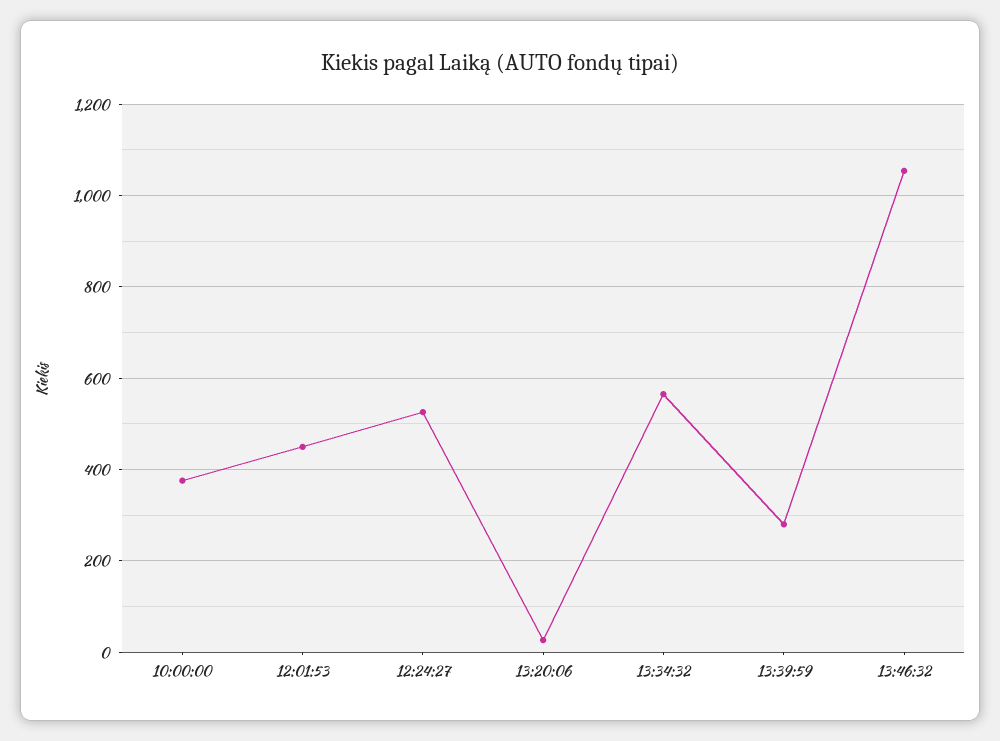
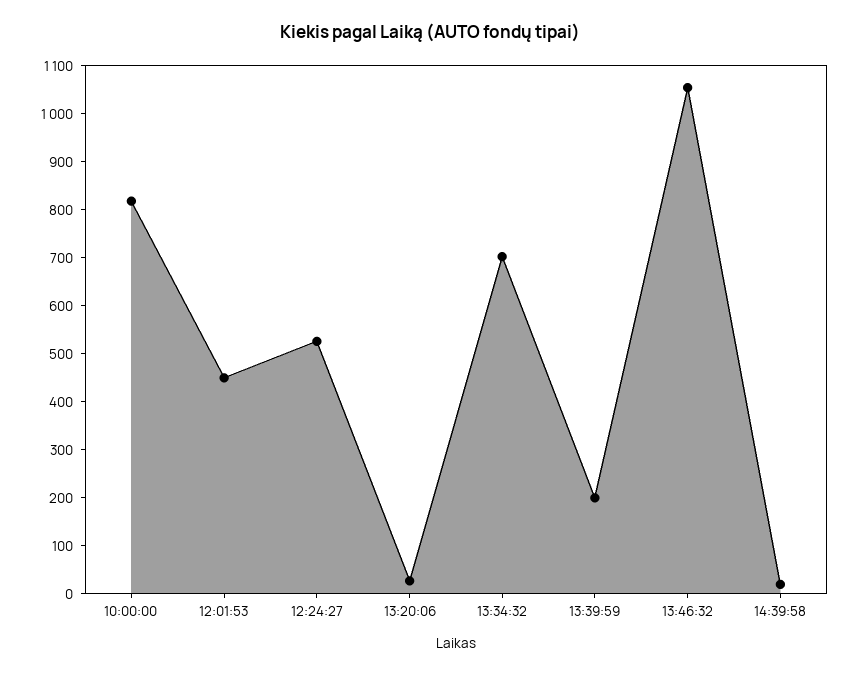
10:00:00: 380 -> 820
13:34:32: 560 -> 700
13:39:59: 280 -> 200
14:39:58: none -> 20

